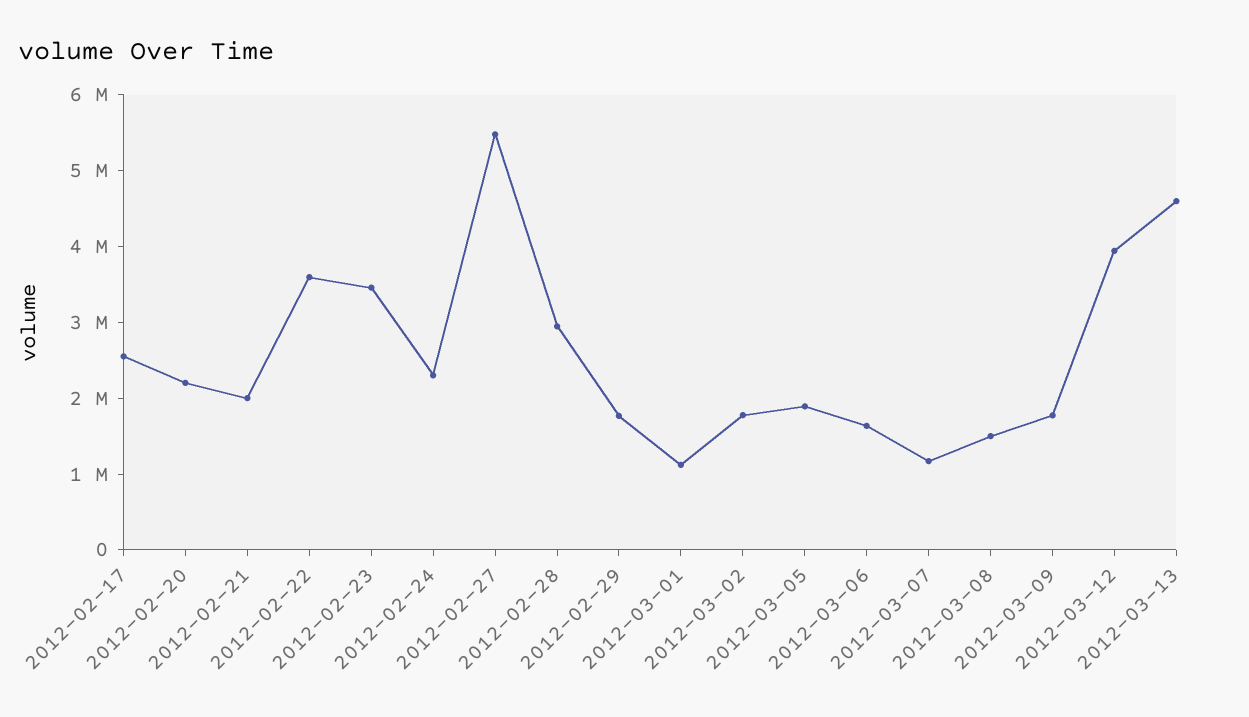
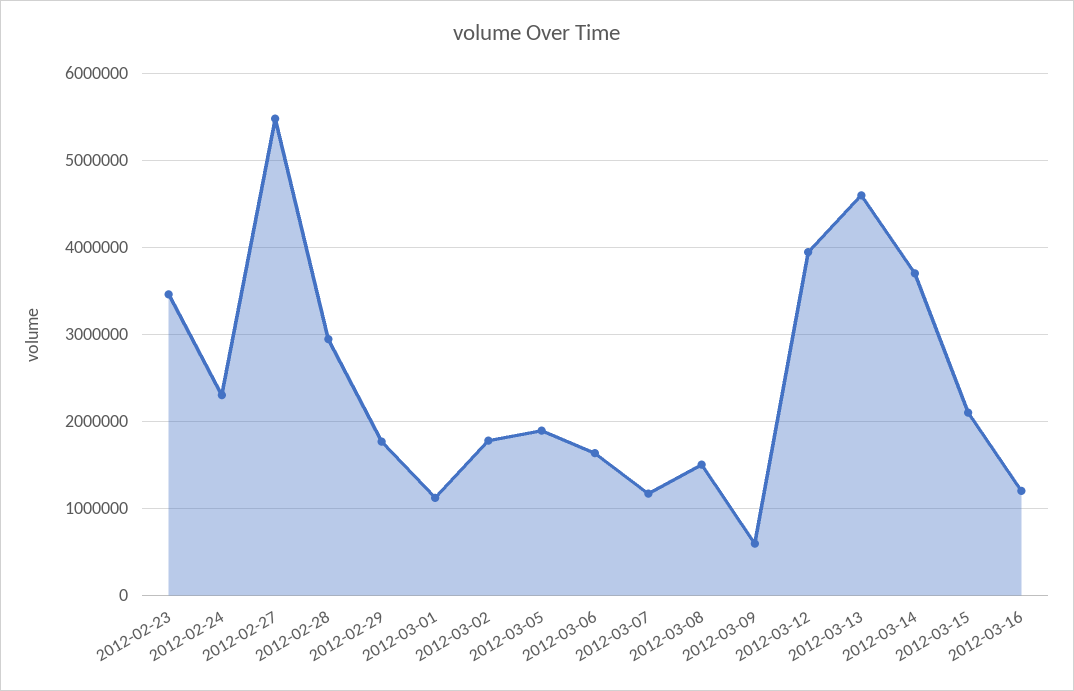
2012-02-17: 2600000 -> none
2012-02-20: 2200000 -> none
2012-02-21: 2000000 -> none
2012-02-22: 3600000 -> none
2012-03-09: 1800000 -> 600000
2012-03-14: none -> 3700000
2012-03-15: none -> 2100000
2012-03-16: none -> 1200000

